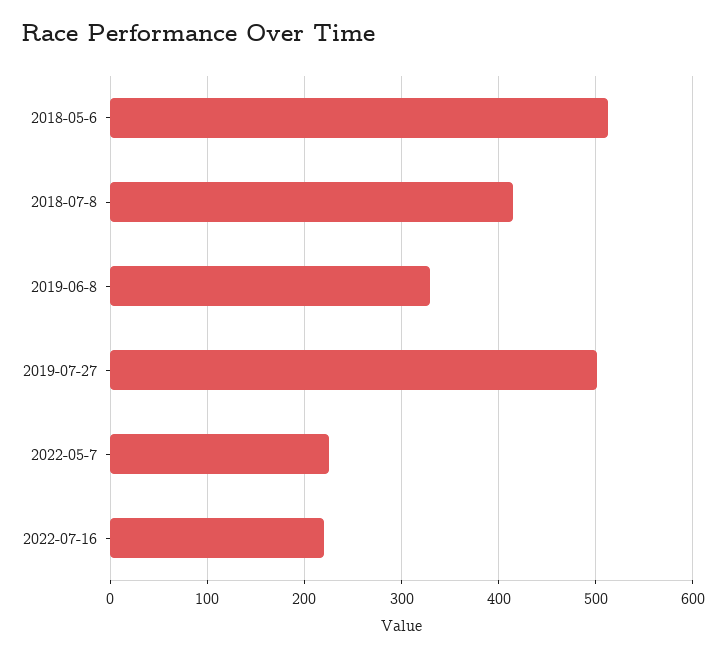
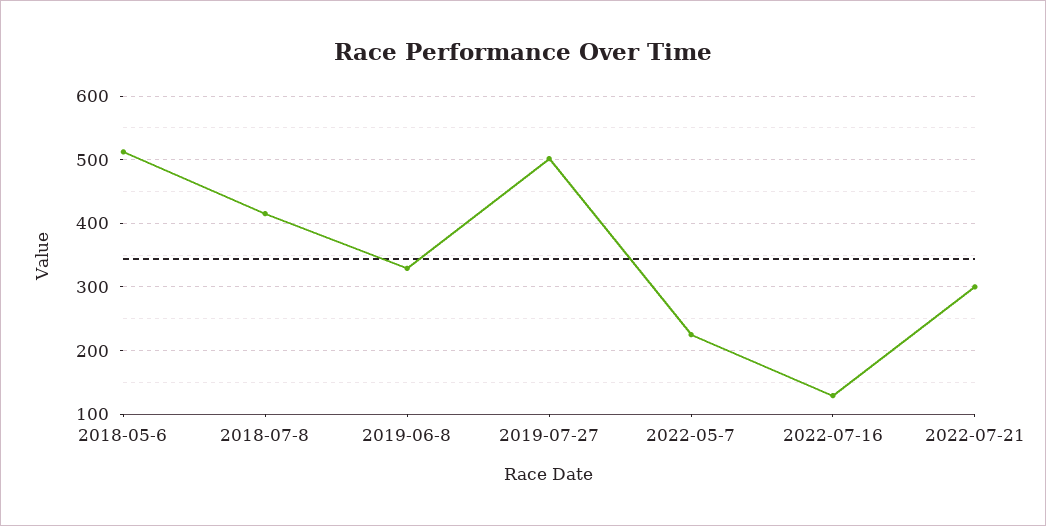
2022-07-16: 220 -> 130
2022-07-21: none -> 300

